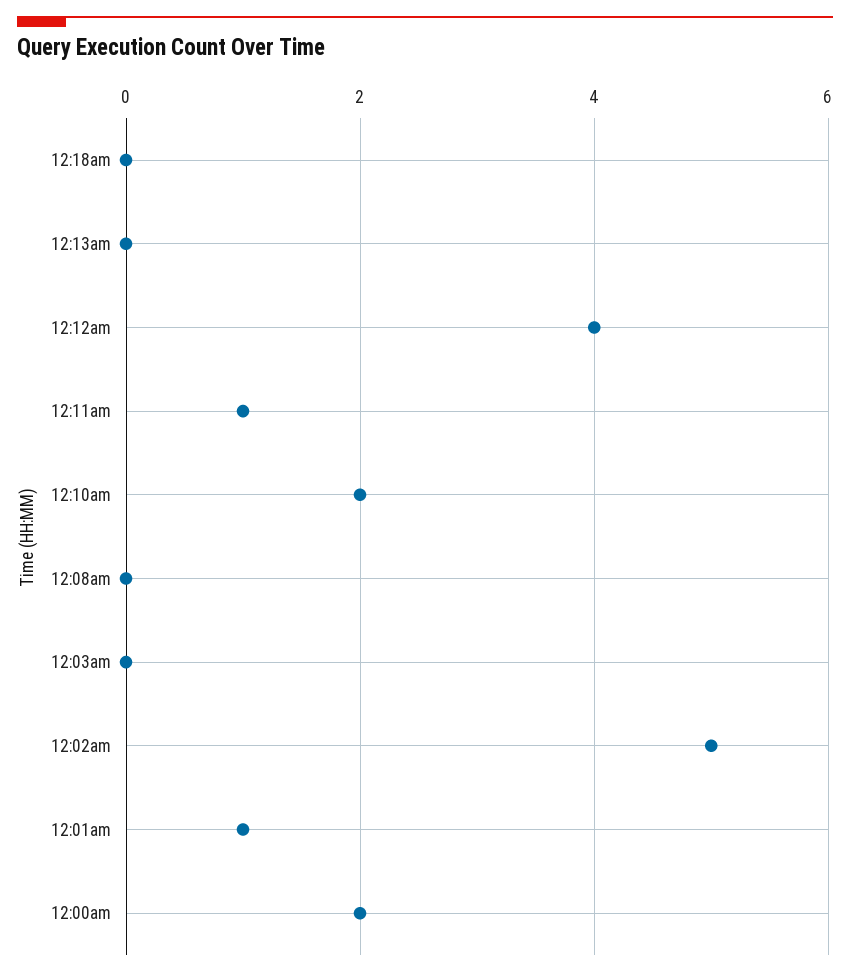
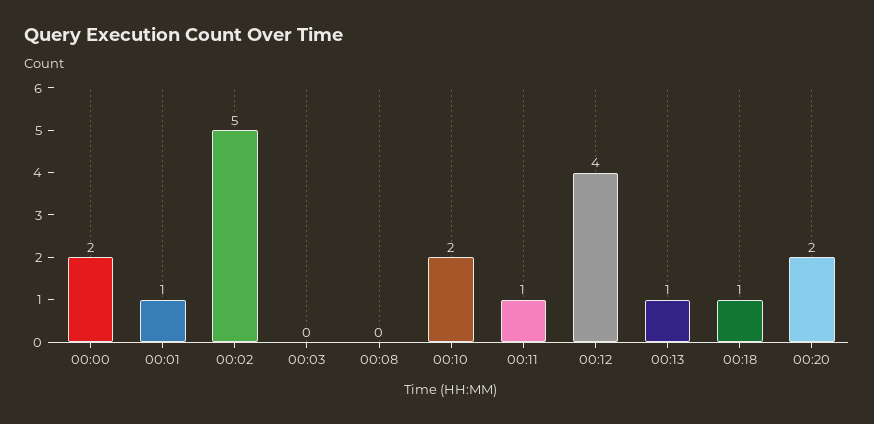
12:18am: 0 -> 1
12:13am: 0 -> 1
00:20: none -> 2

